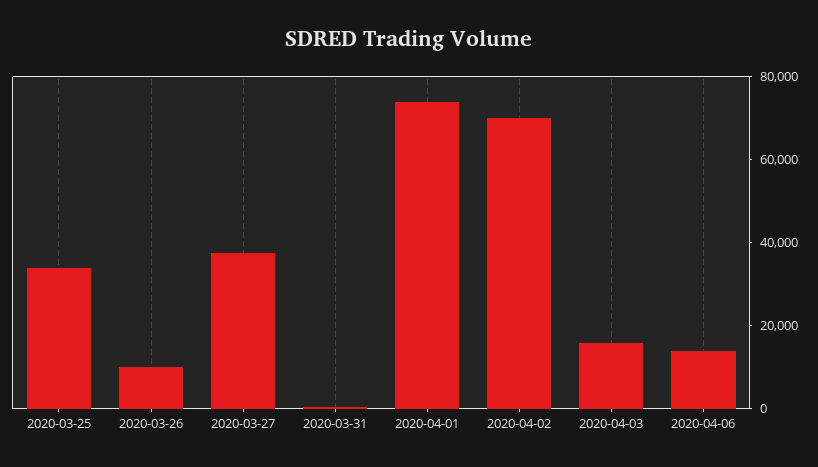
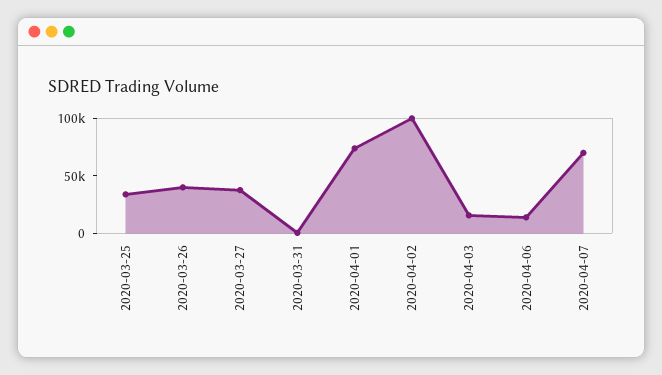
2020-03-26: 10000 -> 40000
2020-04-02: 70000 -> 100000
2020-04-07: none -> 70000

